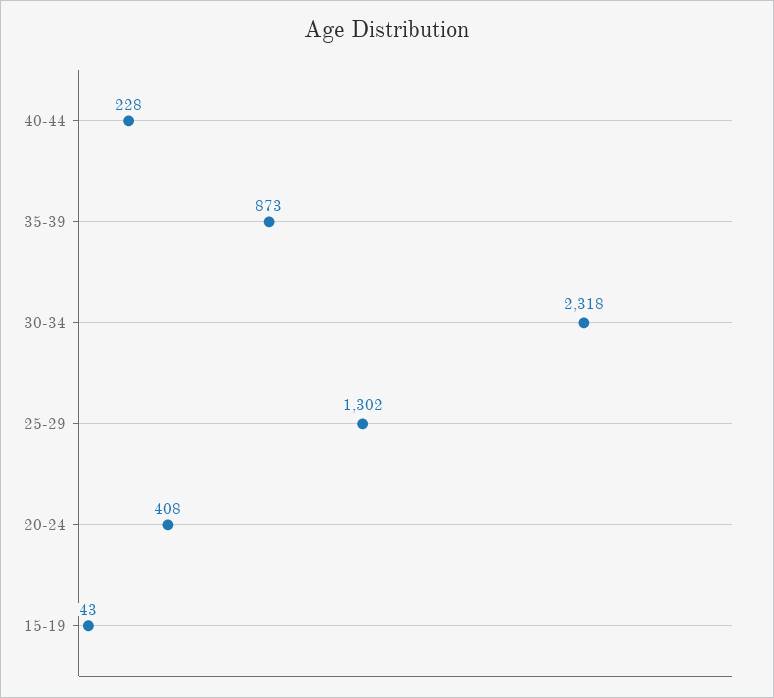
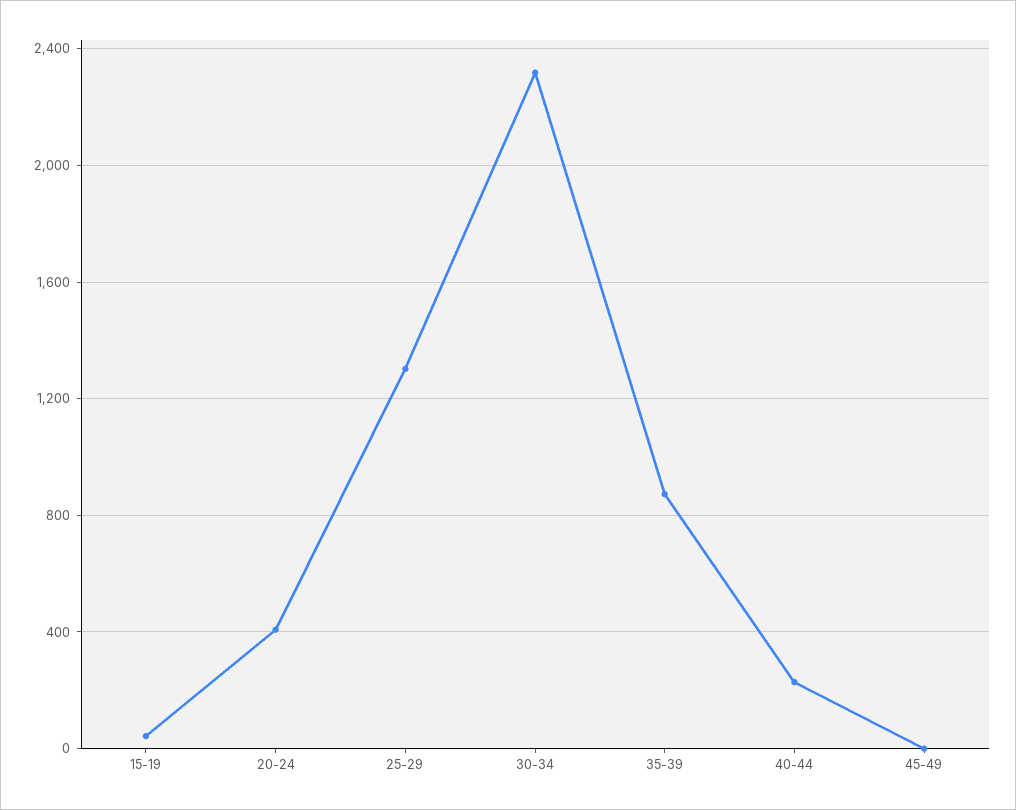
45-49: none -> 0

